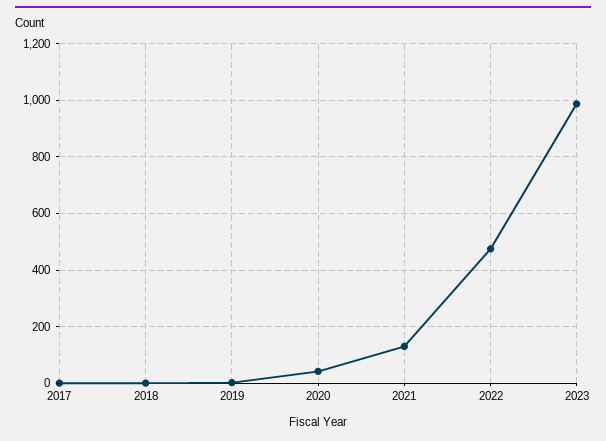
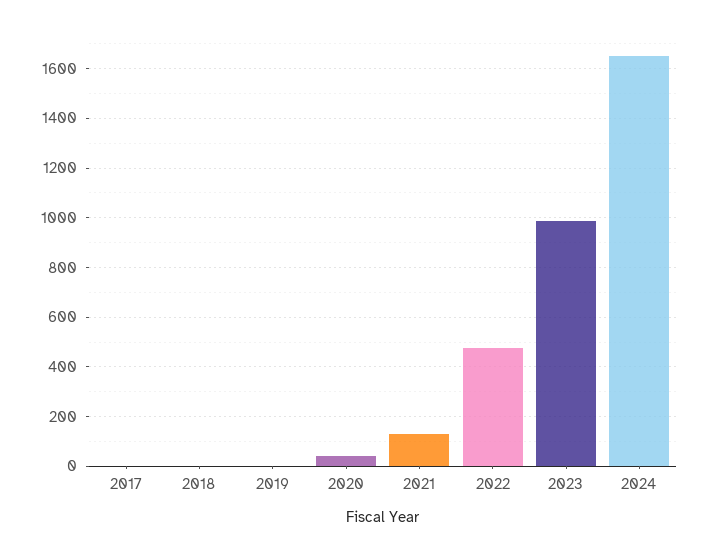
2024: none -> 1650

